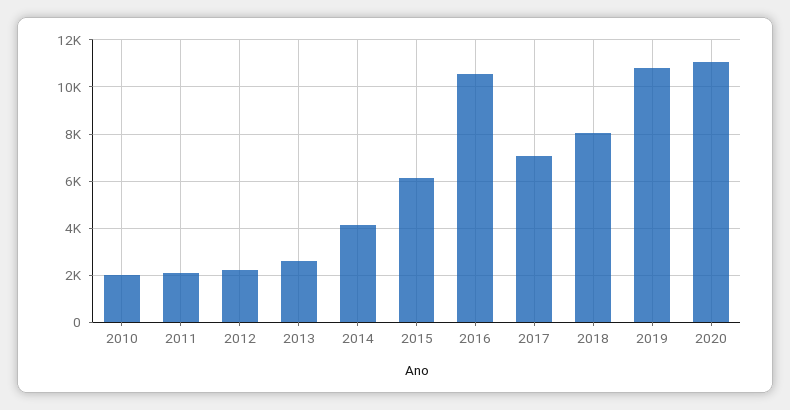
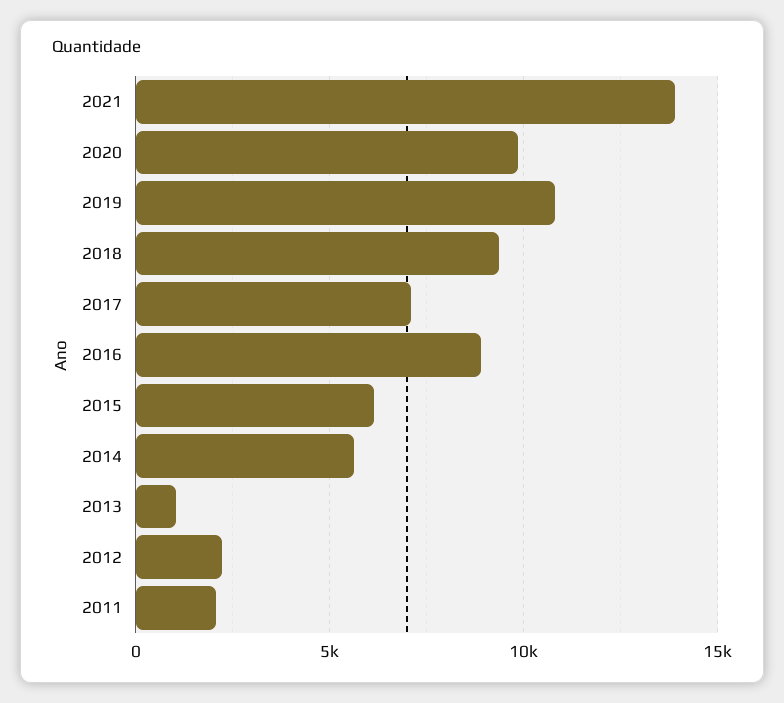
2010: 2000 -> none
2013: 2500 -> 1000
2014: 4000 -> 5500
2016: 10500 -> 9000
2018: 8000 -> 9500
2020: 11000 -> 10000
2021: none -> 14000

